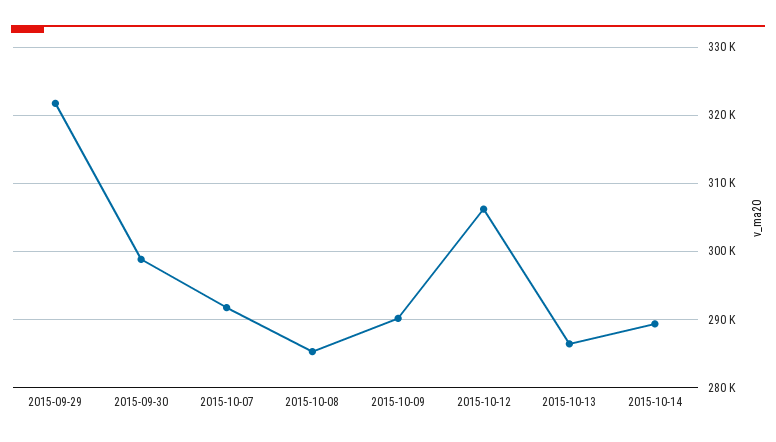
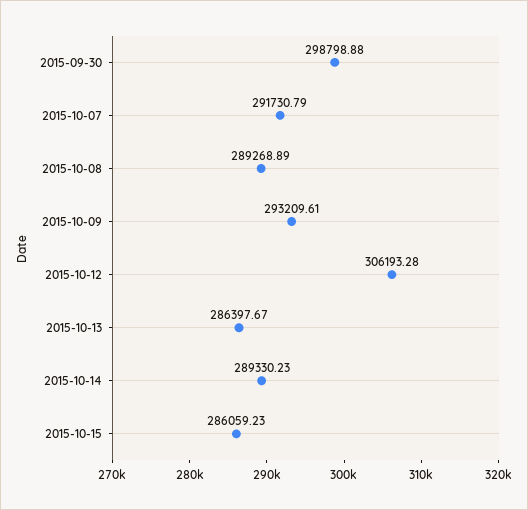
2015-09-29: 322000 -> none
2015-10-08: 285000 -> 289268.89
2015-10-09: 290000 -> 293209.61
2015-10-15: none -> 286059.23

